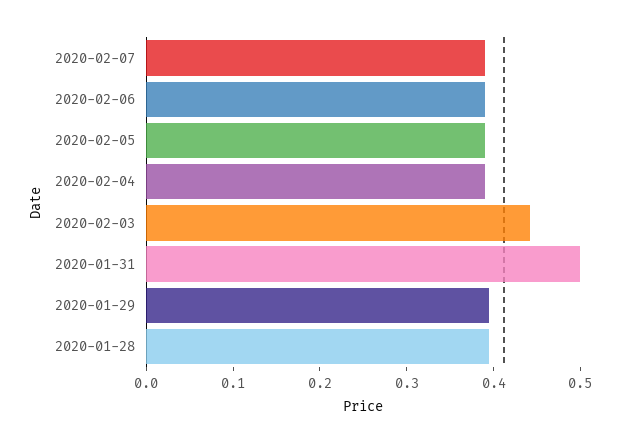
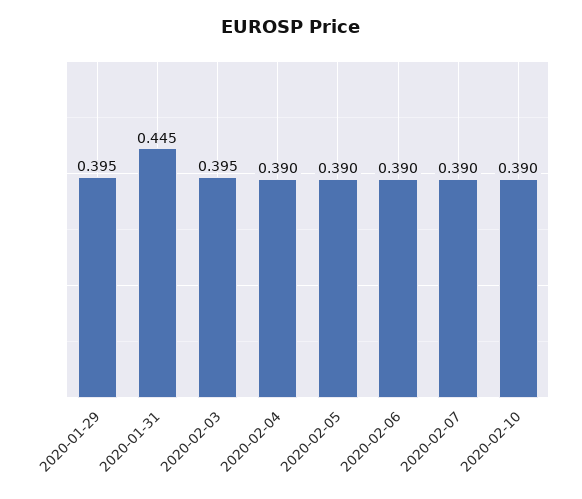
2020-02-03: 0.44 -> 0.395
2020-01-31: 0.5 -> 0.445
2020-01-28: 0.4 -> none
2020-02-10: none -> 0.39

